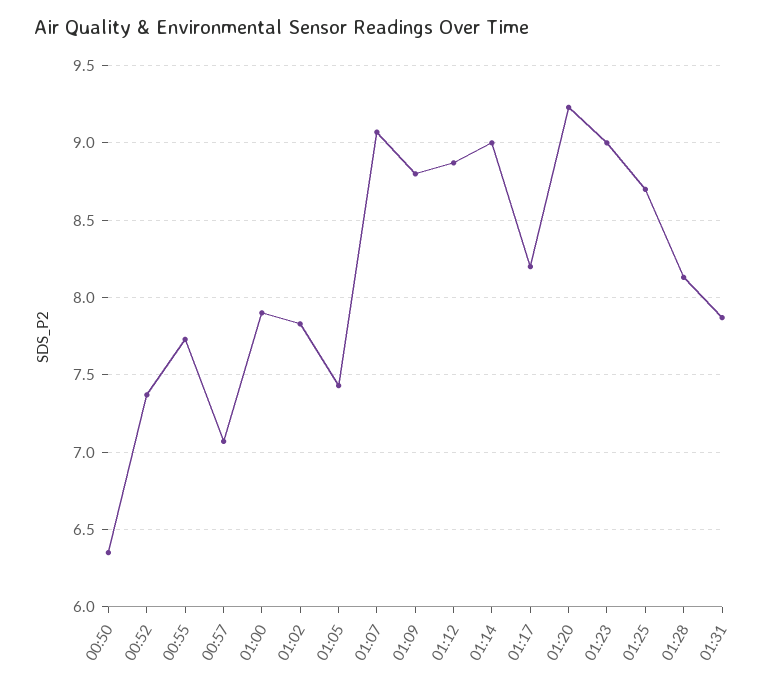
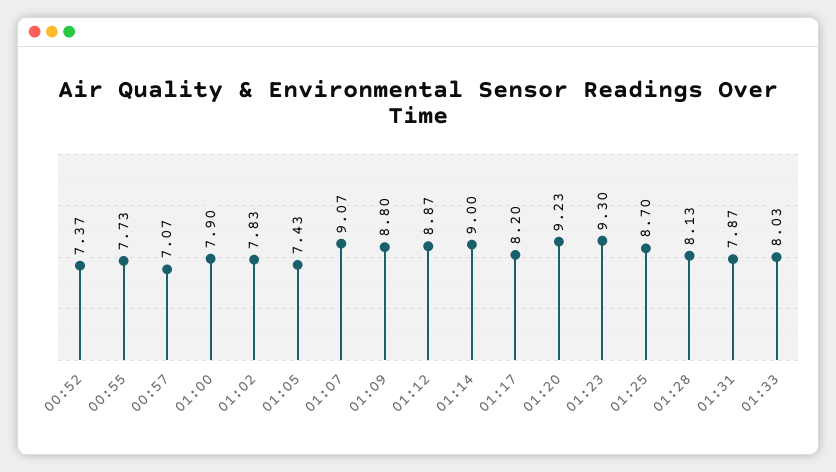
00:50: 6.35 -> none
01:23: 9 -> 9.3
01:33: none -> 8.03

